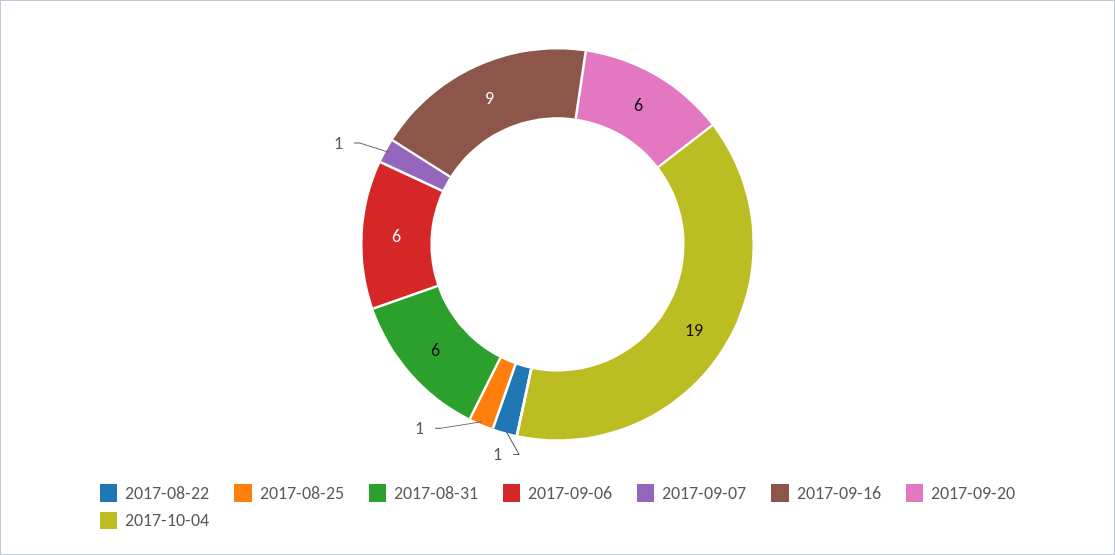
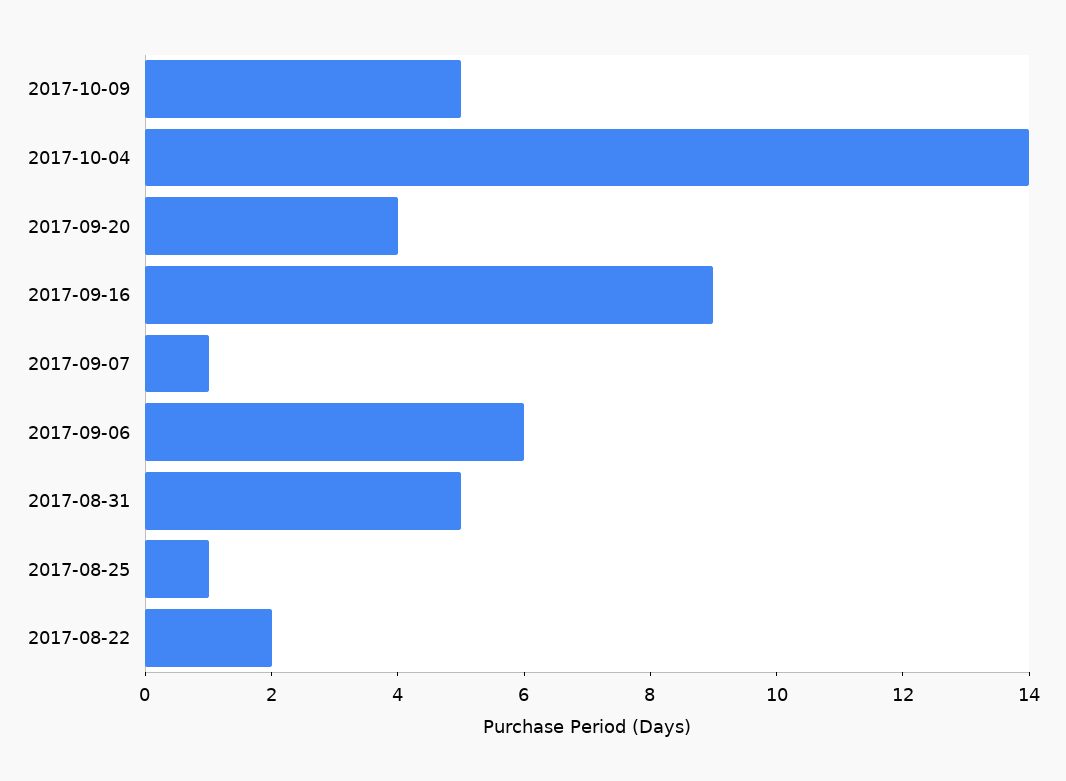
2017-08-22: 1 -> 2
2017-08-31: 6 -> 5
2017-09-20: 6 -> 4
2017-10-04: 19 -> 14
2017-10-09: none -> 5

